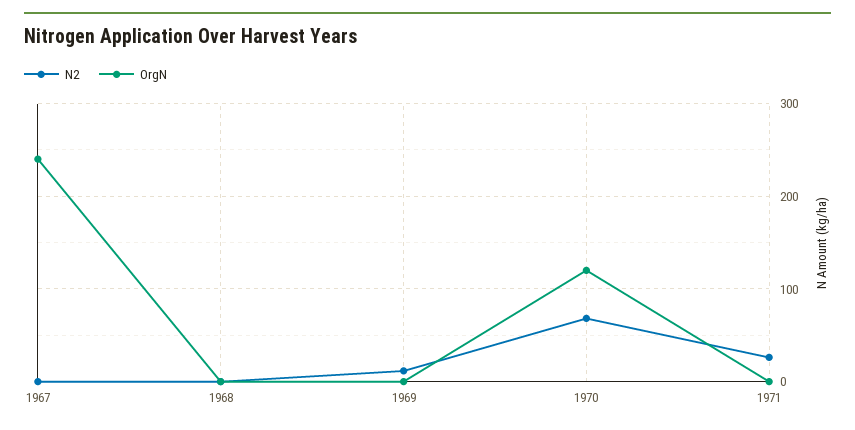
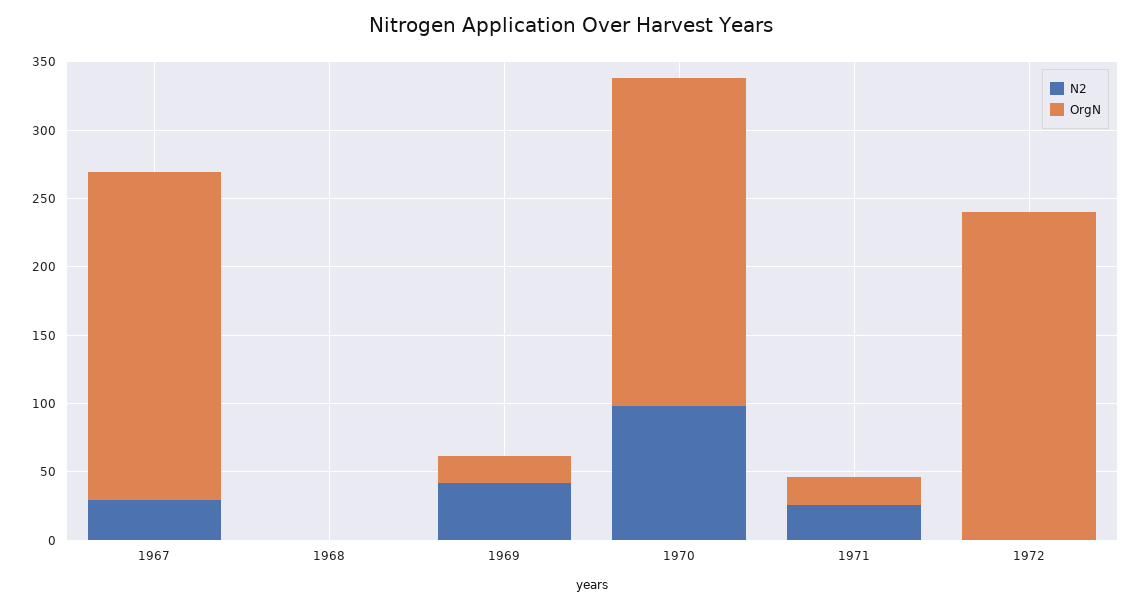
N2, 1967: 0 -> 30
N2, 1969: 10 -> 40
OrgN, 1969: 0 -> 20
N2, 1970: 70 -> 100
OrgN, 1970: 120 -> 240
OrgN, 1971: 0 -> 20
N2, 1972: none -> 0
OrgN, 1972: none -> 240

